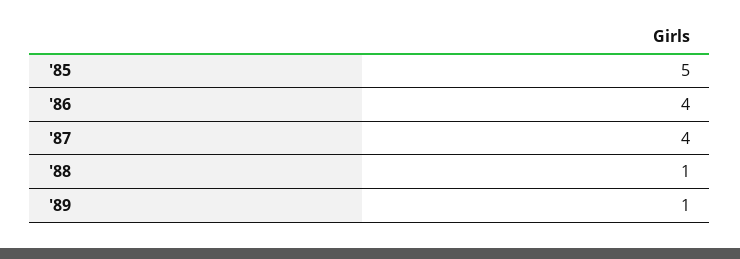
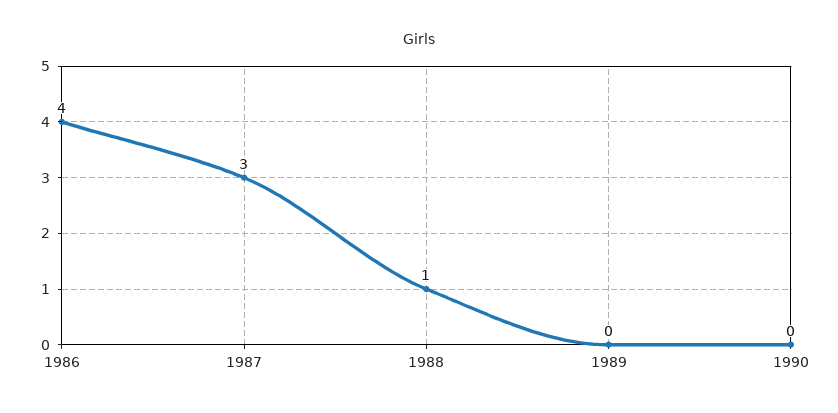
'85: 5 -> none
'87: 4 -> 3
'89: 1 -> 0
1990: none -> 0

